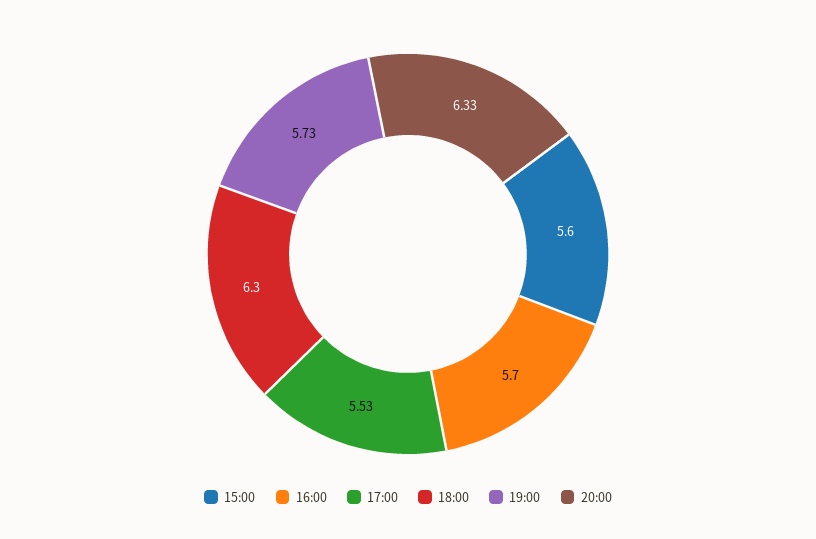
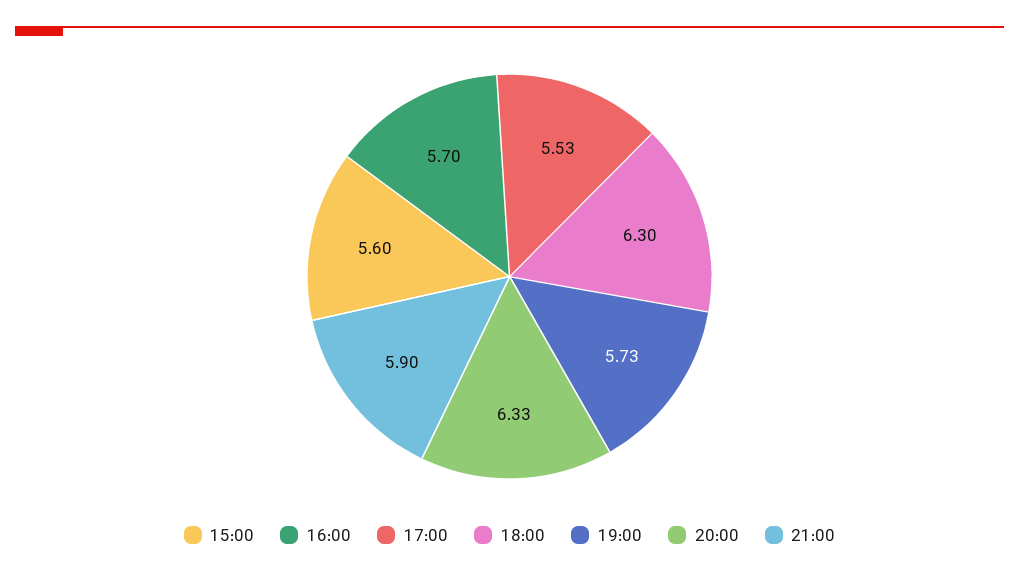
21:00: none -> 5.9

